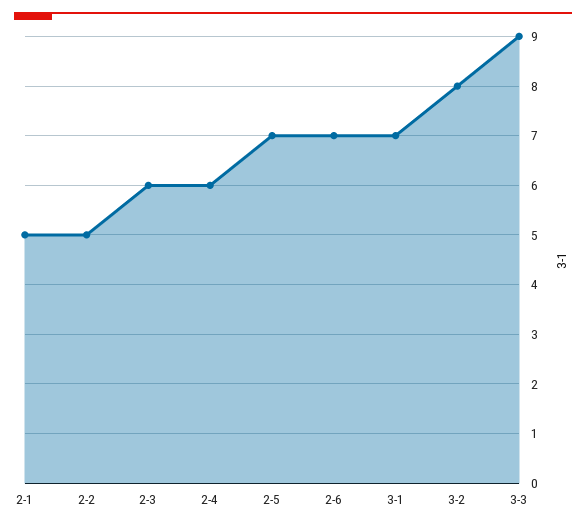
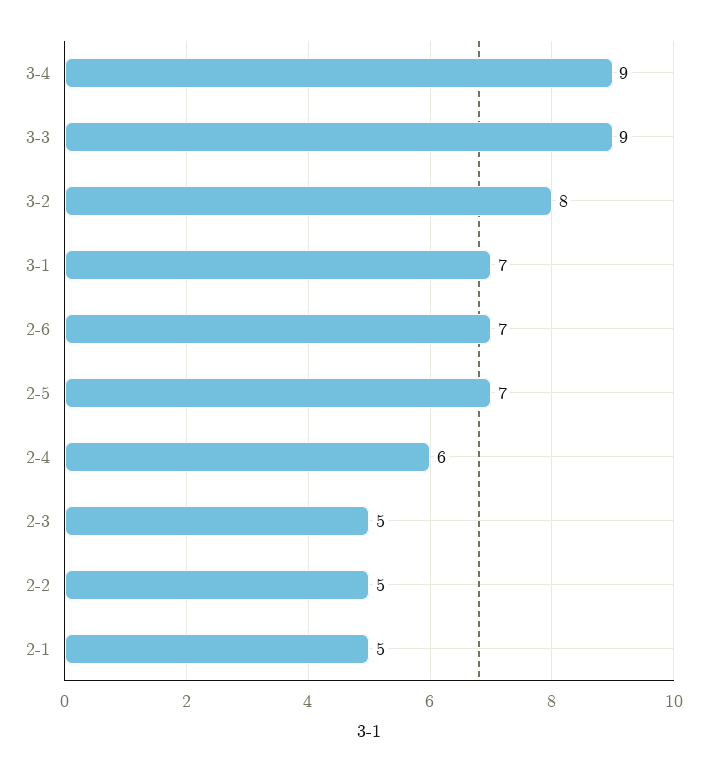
2-3: 6 -> 5
3-4: none -> 9

